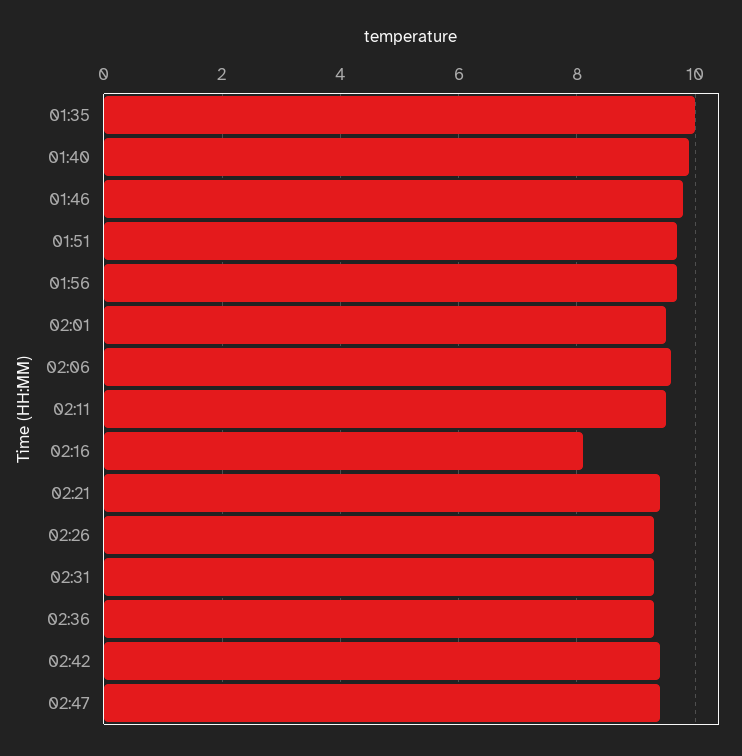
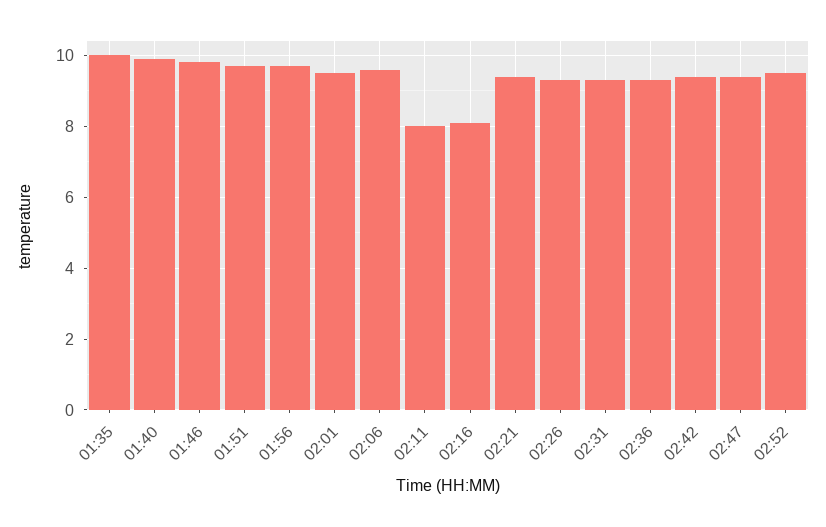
02:11: 9.5 -> 8
02:52: none -> 9.5

